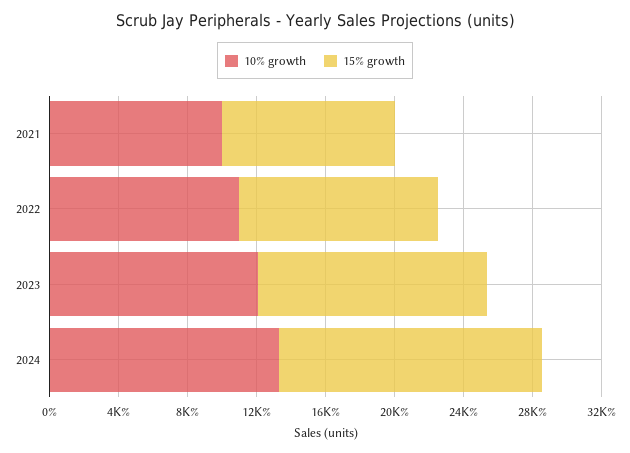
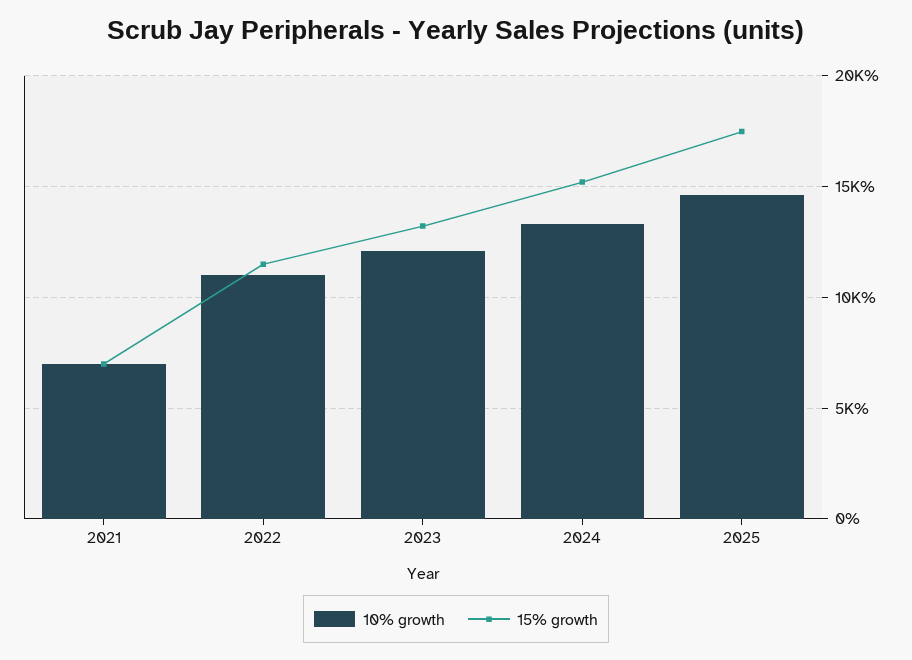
10% growth, 2021: 10000 -> 7000
15% growth, 2021: 10000 -> 7000
10% growth, 2025: none -> 14500
15% growth, 2025: none -> 17500

